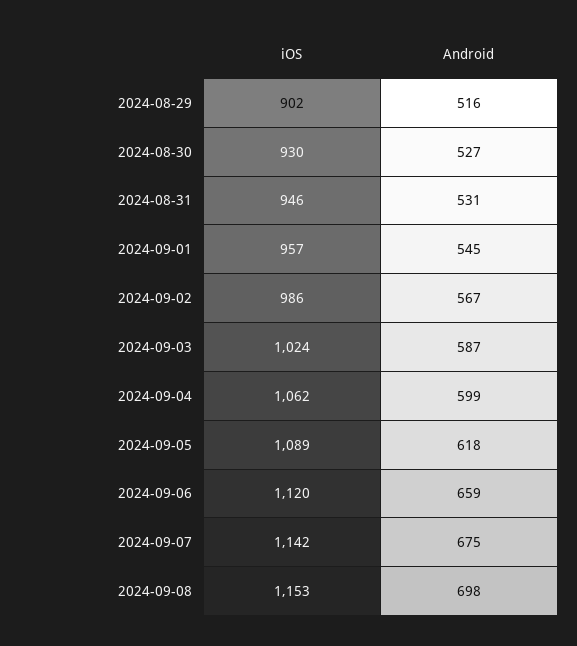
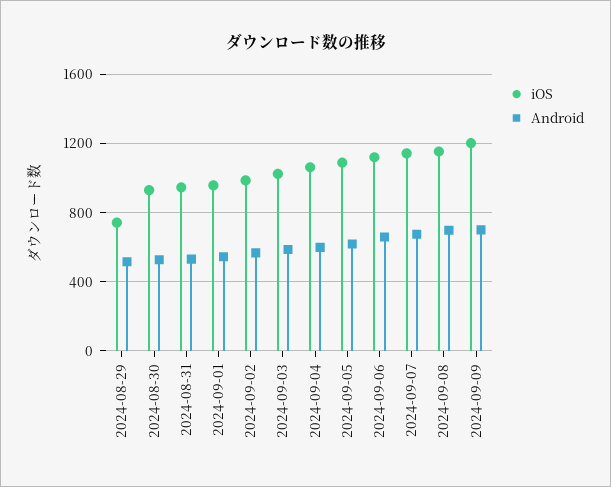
iOS, 2024-08-29: 902 -> 750
iOS, 2024-09-09: none -> 1200
Android, 2024-09-09: none -> 700

